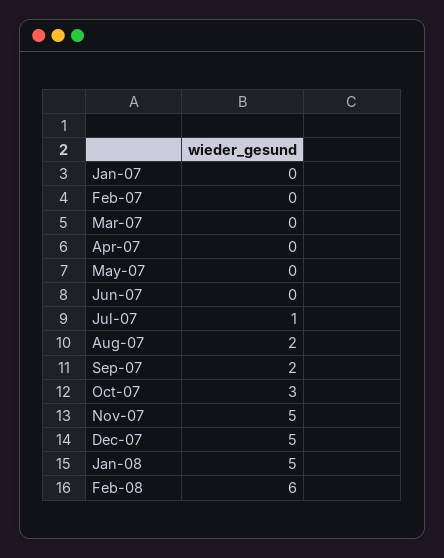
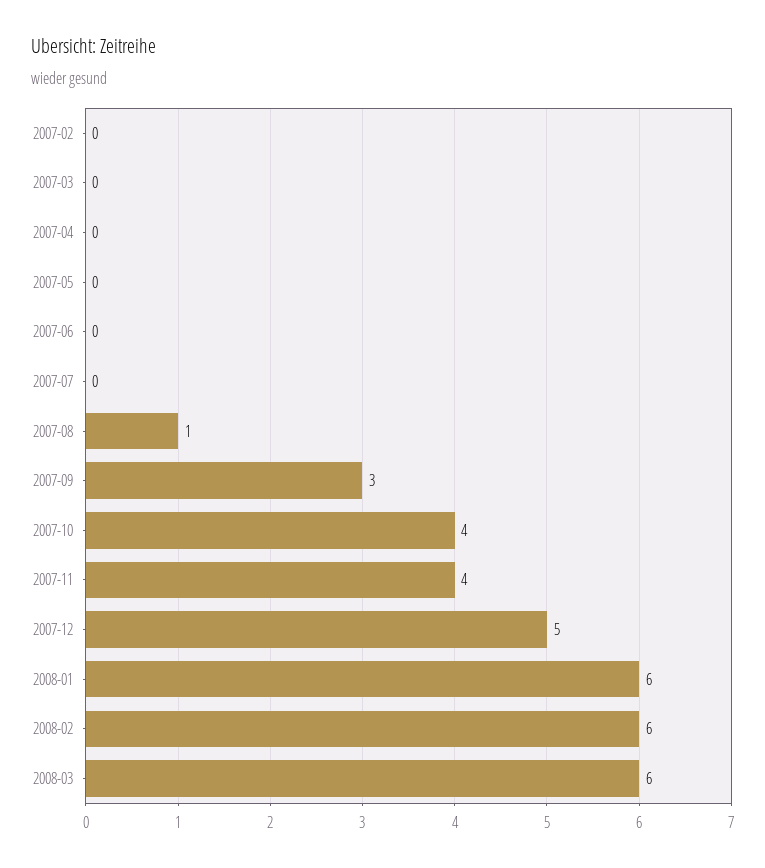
Jan-07: 0 -> none
Jul-07: 1 -> 0
Aug-07: 2 -> 1
Sep-07: 2 -> 3
Oct-07: 3 -> 4
Nov-07: 5 -> 4
Jan-08: 5 -> 6
2008-03: none -> 6

